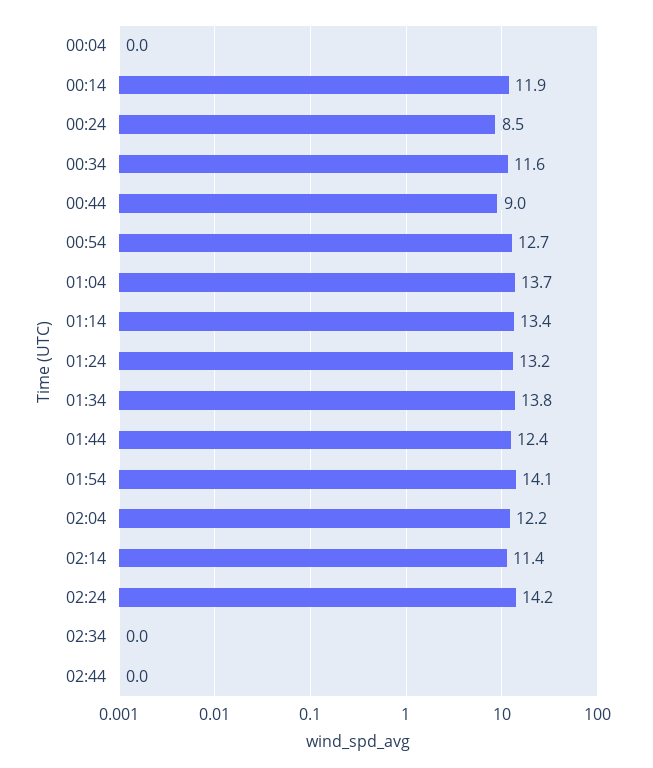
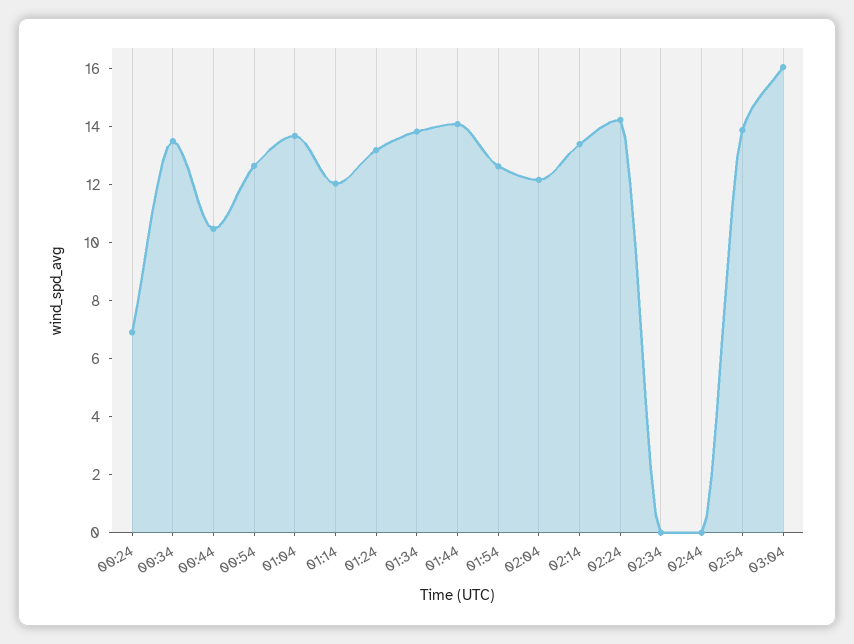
00:04: 0 -> none
00:14: 11.9 -> none
00:24: 8.5 -> 7
00:34: 11.6 -> 13.5
00:44: 9 -> 10.5
01:14: 13.4 -> 12
01:44: 12.4 -> 14
01:54: 14.1 -> 12.5
02:14: 11.4 -> 13.5
02:54: none -> 14
03:04: none -> 16

